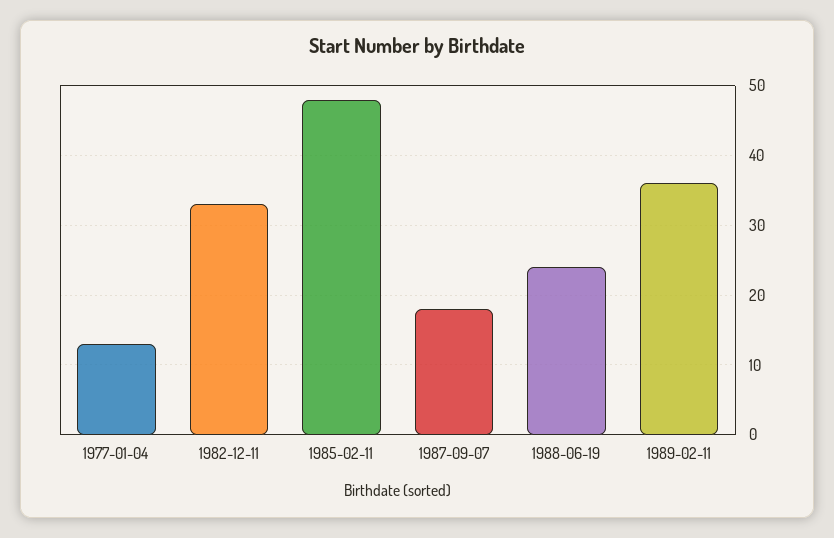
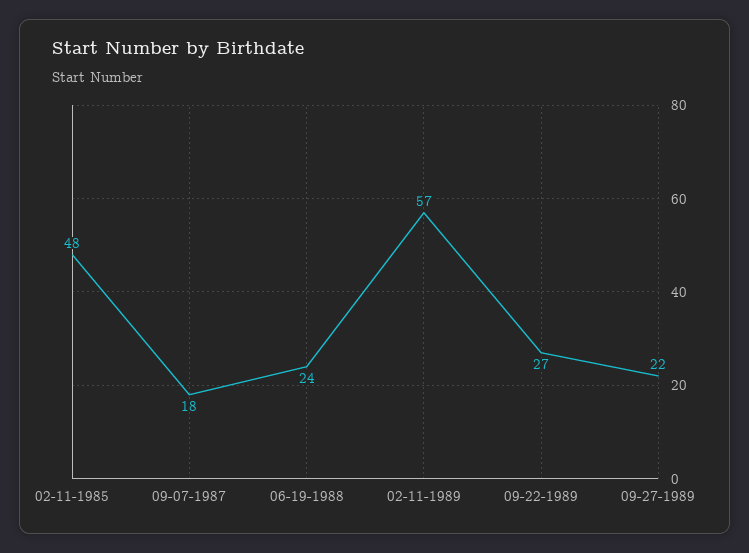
1977-01-04: 13 -> none
1982-12-11: 33 -> none
1989-02-11: 36 -> 57
09-22-1989: none -> 27
09-27-1989: none -> 22

